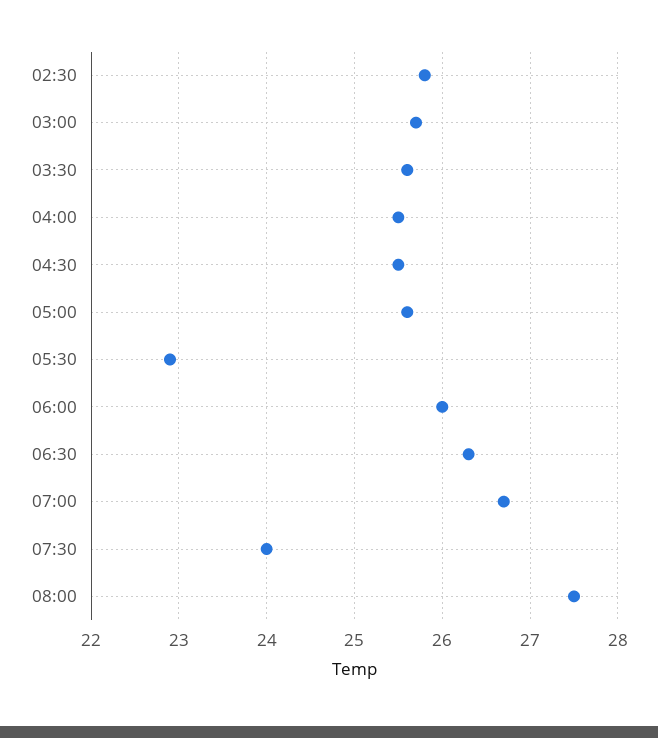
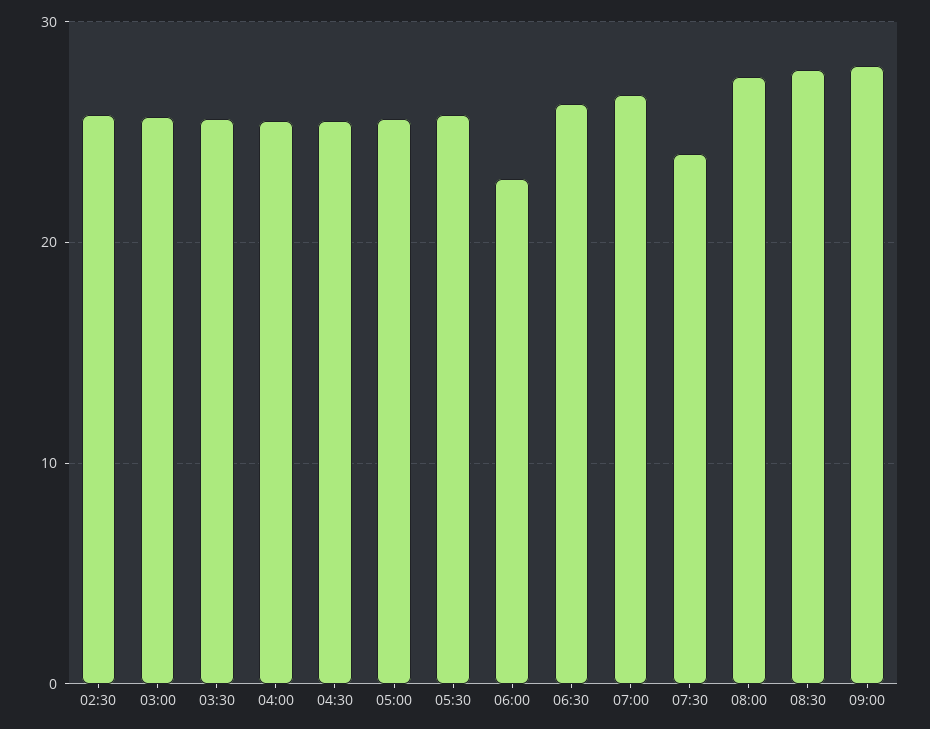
05:30: 22.9 -> 26
06:00: 26 -> 23
08:30: none -> 28
09:00: none -> 28

